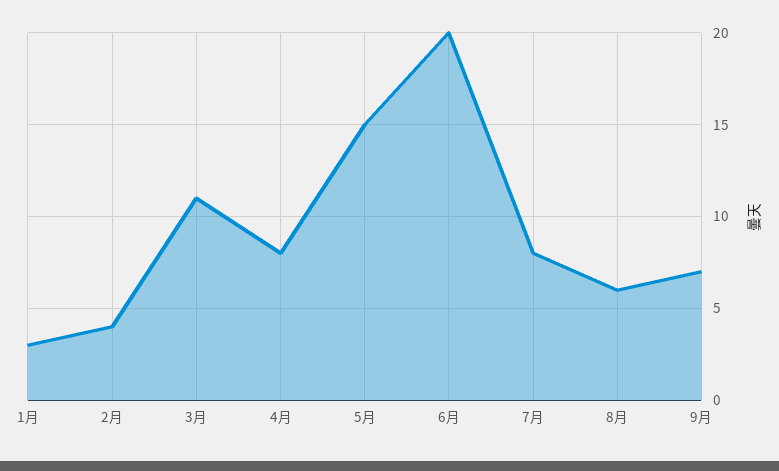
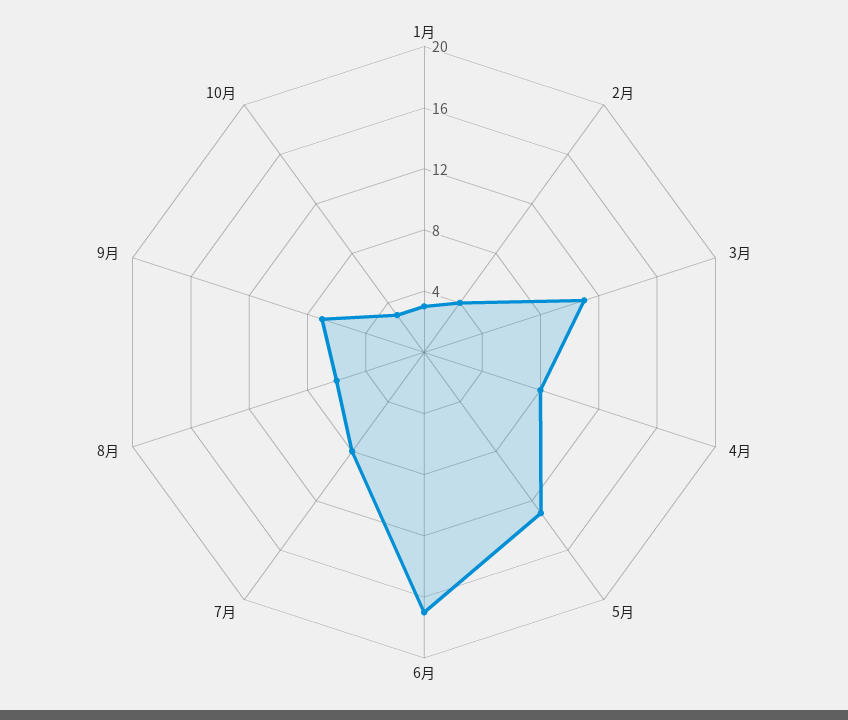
5月: 15 -> 13
6月: 20 -> 17
10月: none -> 3

